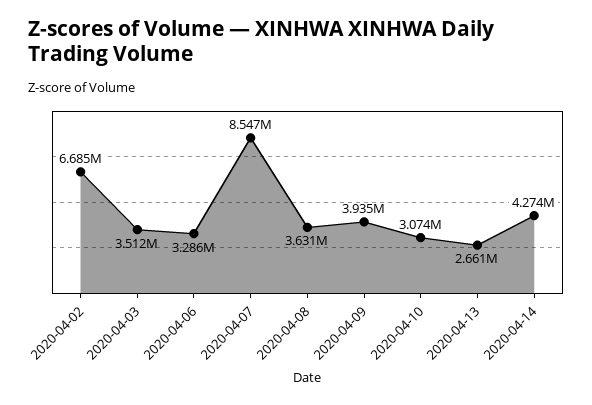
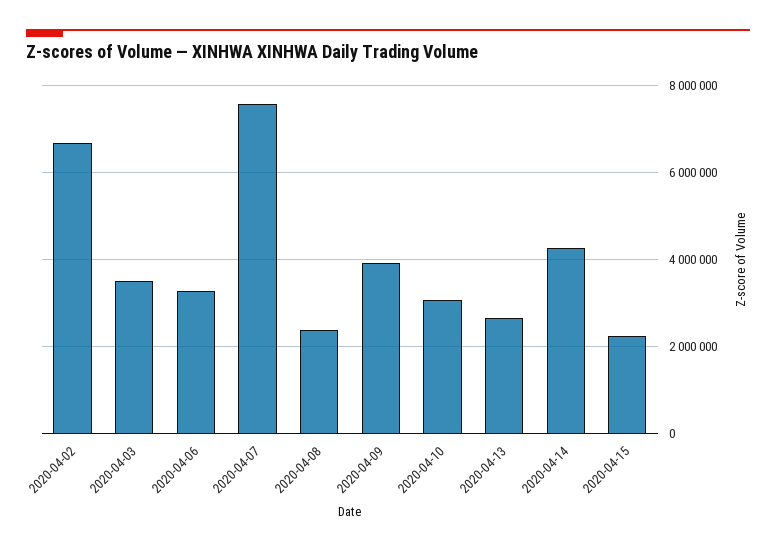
2020-04-07: 8547000 -> 7600000
2020-04-08: 3631000 -> 2400000
2020-04-15: none -> 2200000

